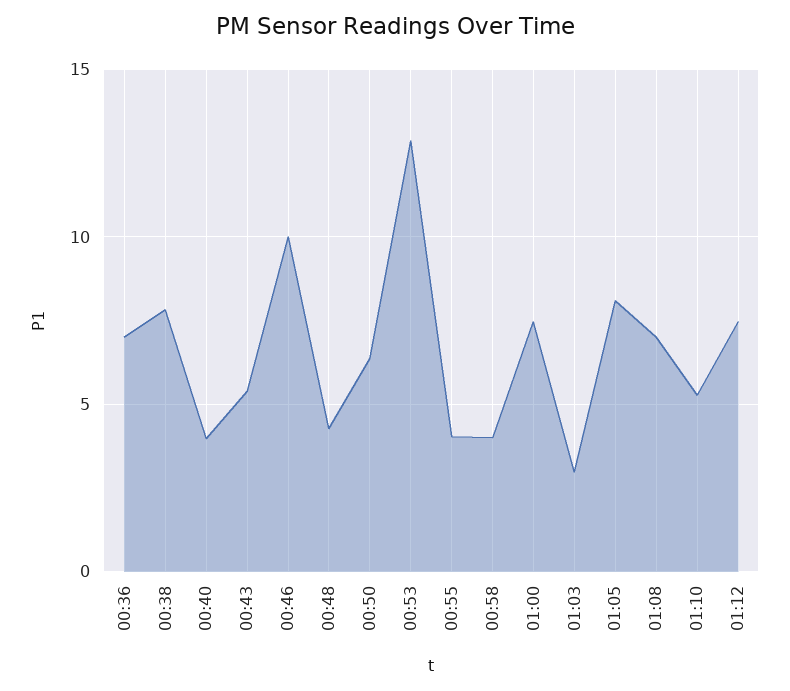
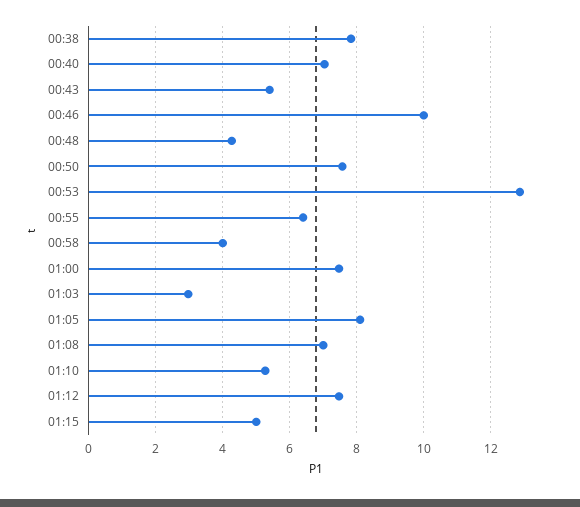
00:36: 7 -> none
00:40: 4 -> 7
00:50: 6.5 -> 7.6
00:55: 4 -> 6.4
01:15: none -> 5

